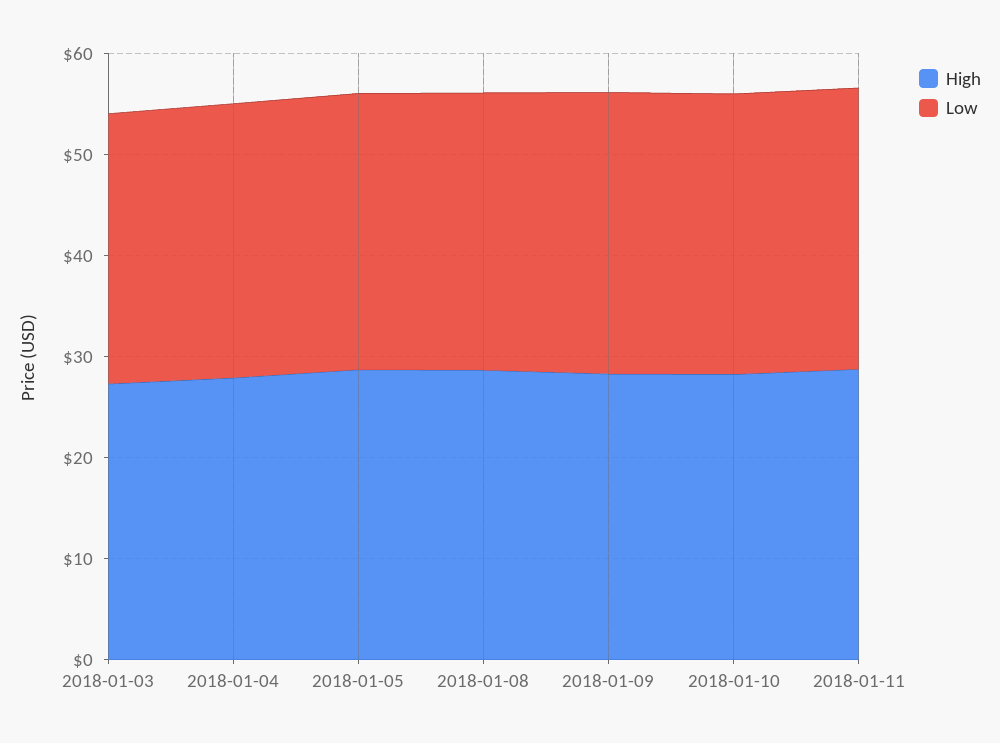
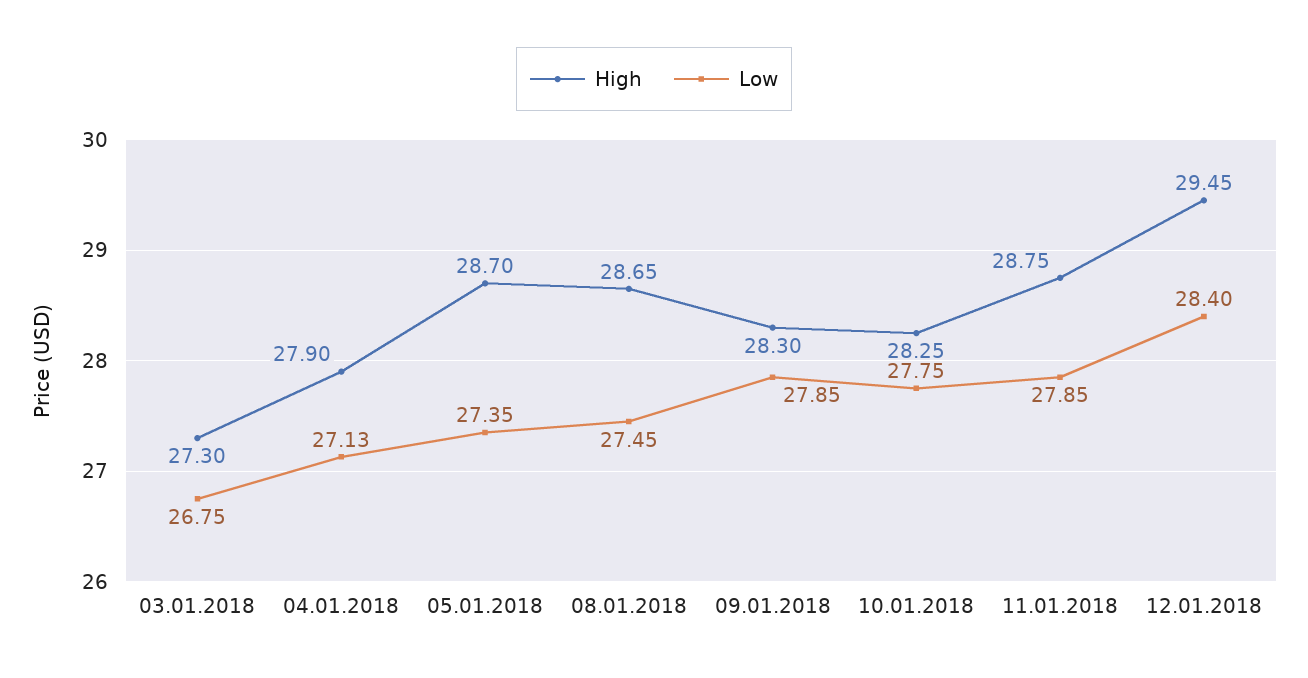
High, 12.01.2018: none -> 29.45
Low, 12.01.2018: none -> 28.4

